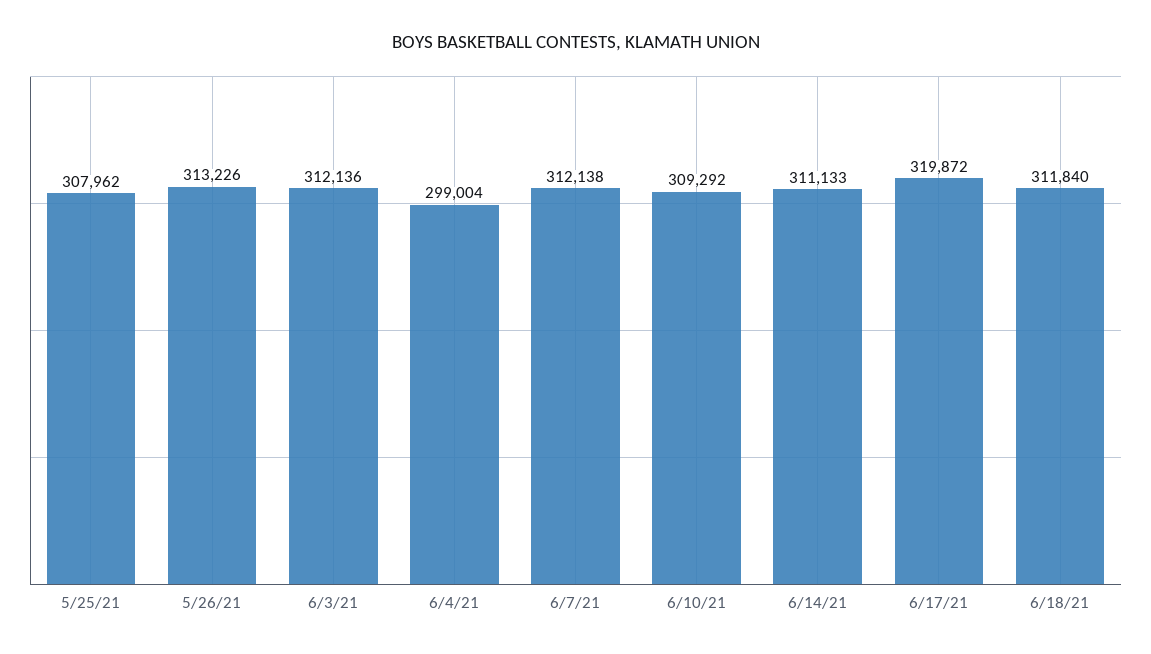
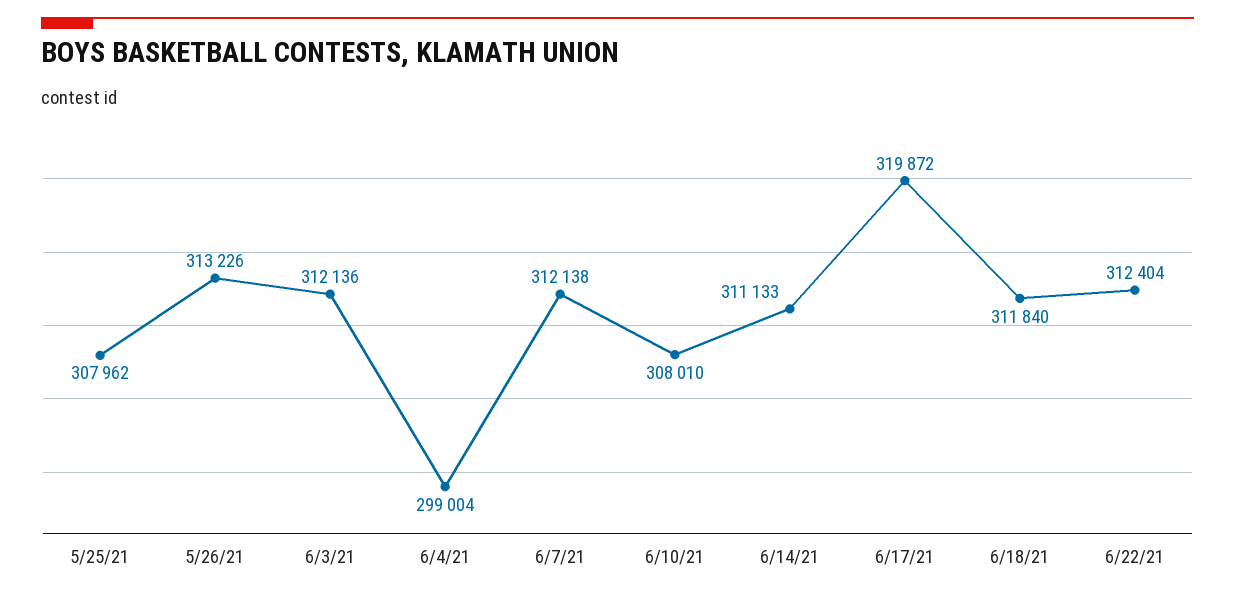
6/10/21: 309292 -> 308010
6/22/21: none -> 312404

